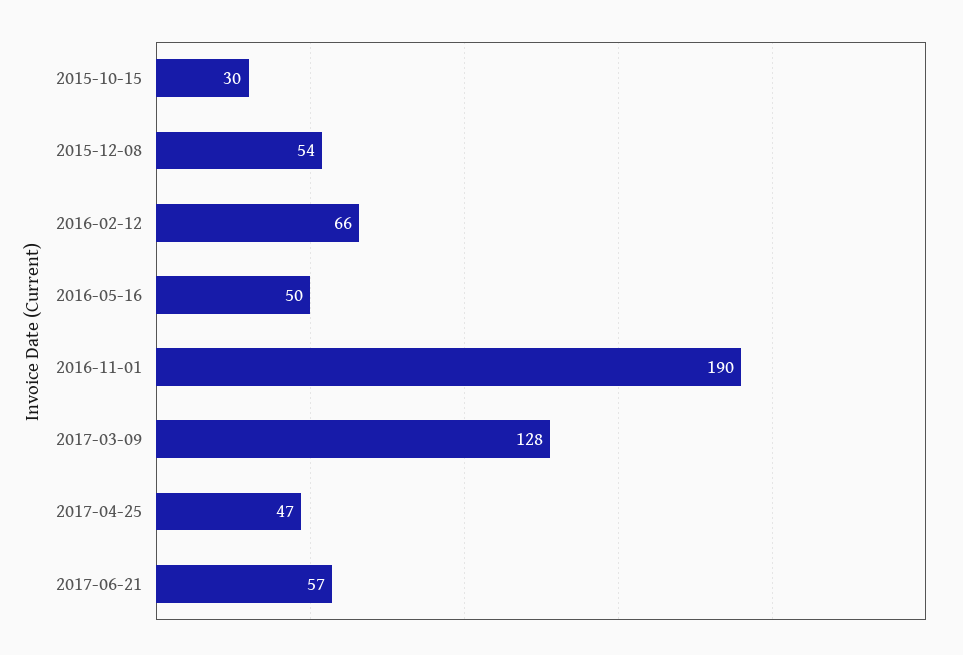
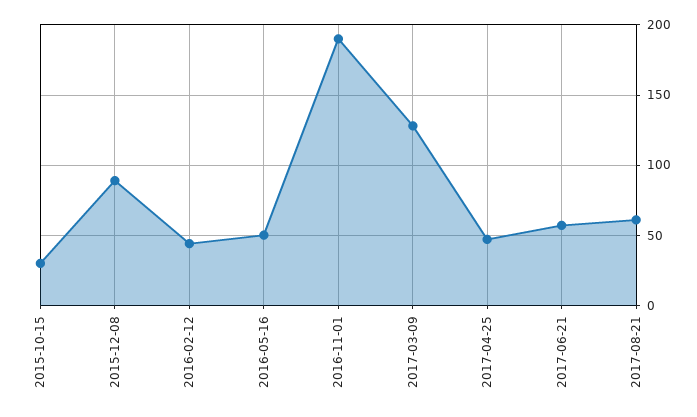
2015-12-08: 54 -> 90
2016-02-12: 66 -> 45
2017-08-21: none -> 60

